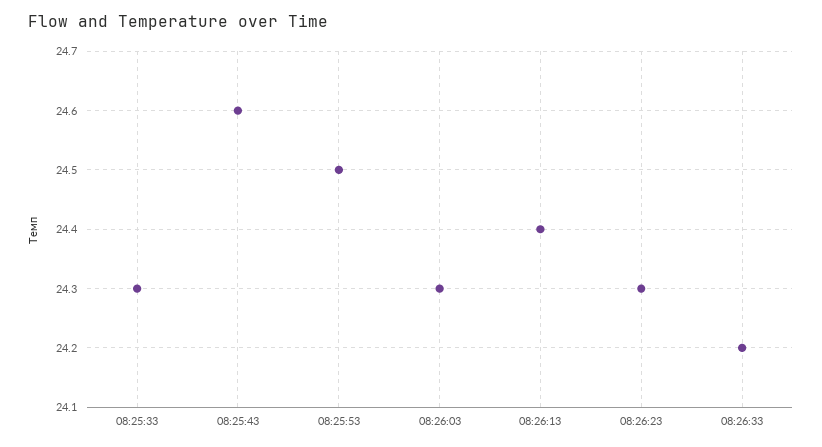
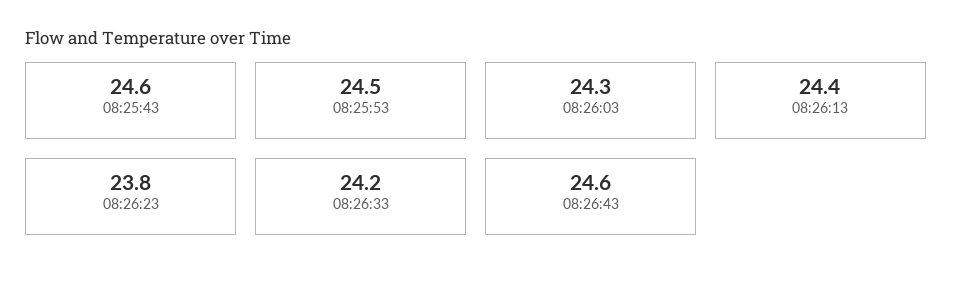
08:25:33: 24.3 -> none
08:26:23: 24.3 -> 23.8
08:26:43: none -> 24.6

